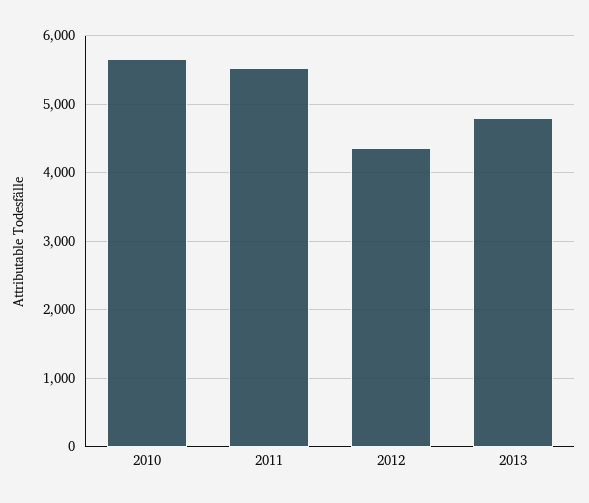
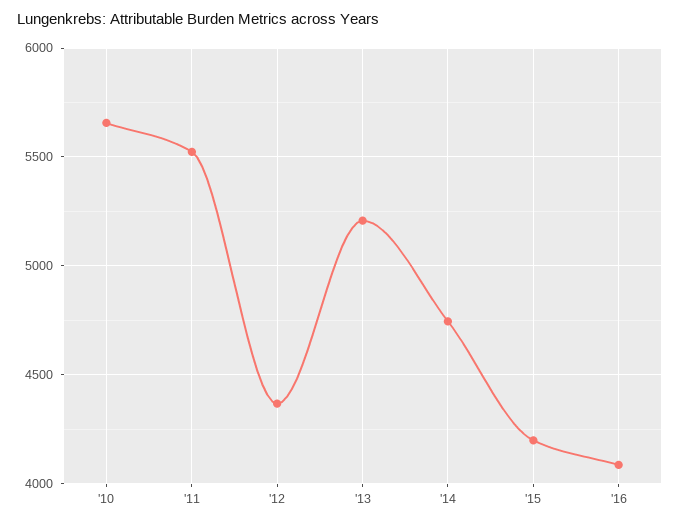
2013: 4800 -> 5200
'14: none -> 4750
'15: none -> 4200
'16: none -> 4100

